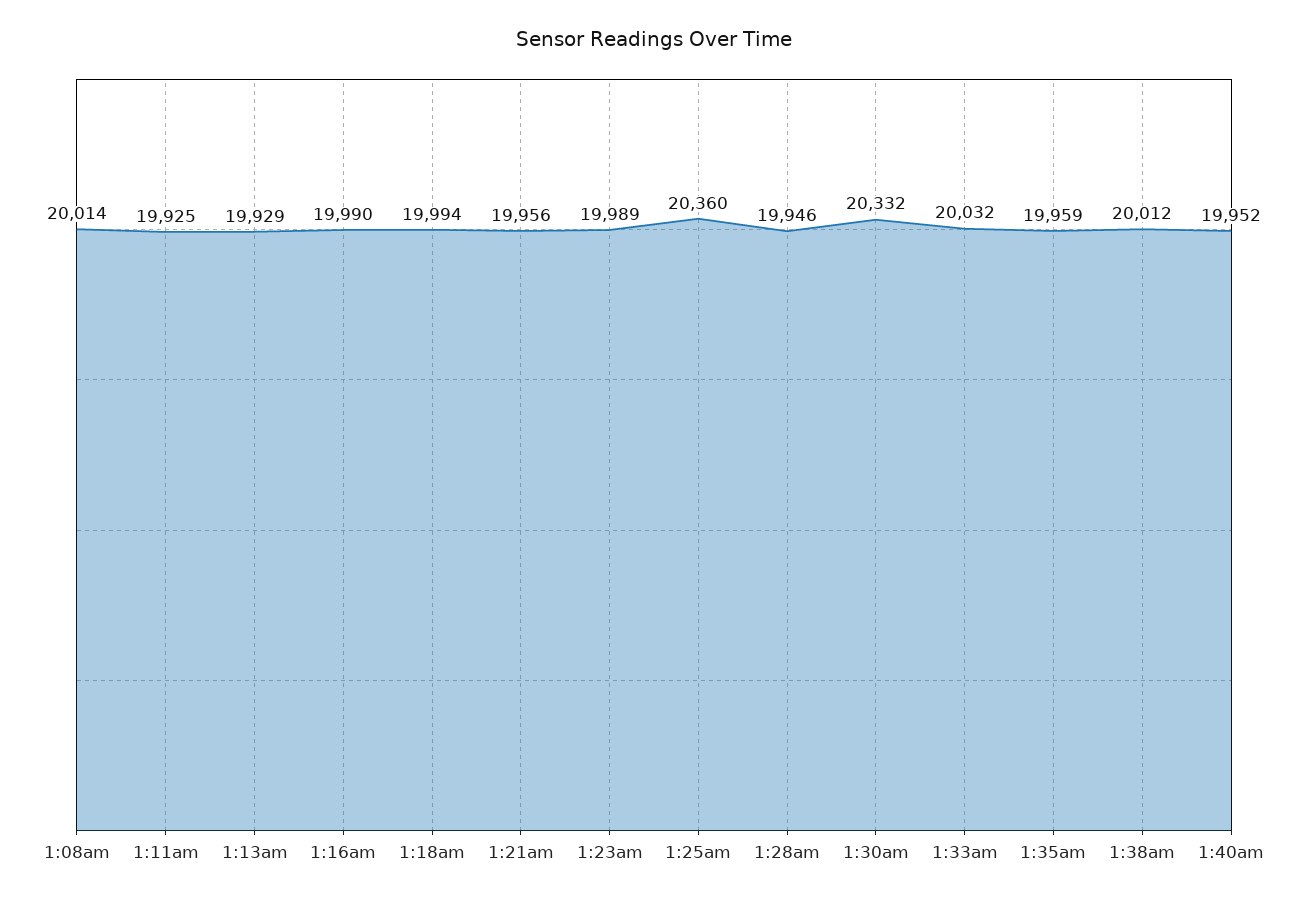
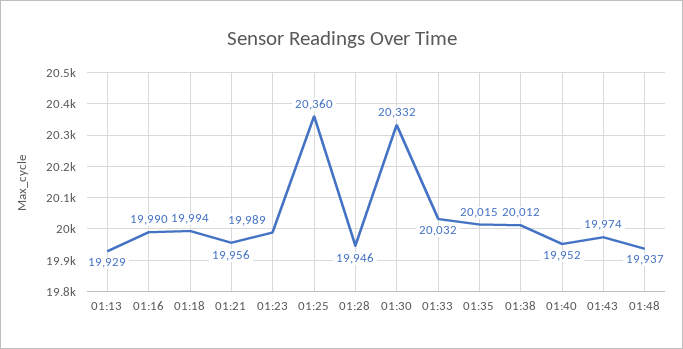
1:08am: 20014 -> none
1:11am: 19925 -> none
1:35am: 19959 -> 20015
01:43: none -> 19974
01:48: none -> 19937

